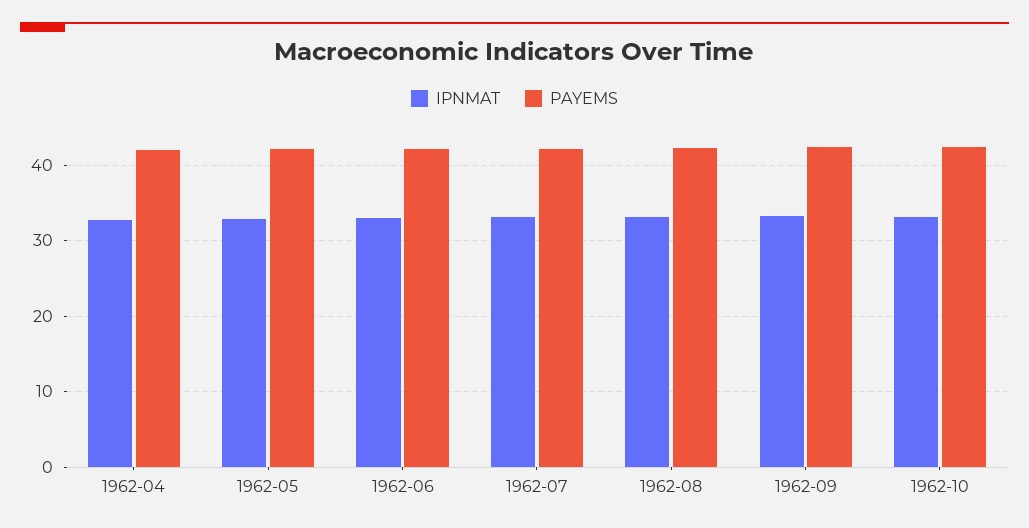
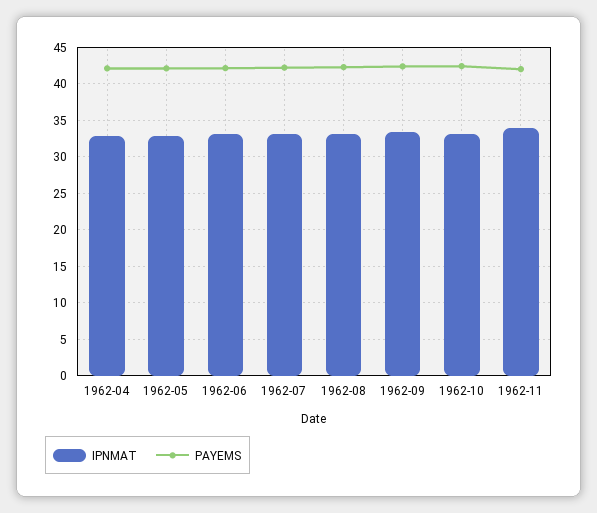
IPNMAT, 1962-11: none -> 34
PAYEMS, 1962-11: none -> 42

